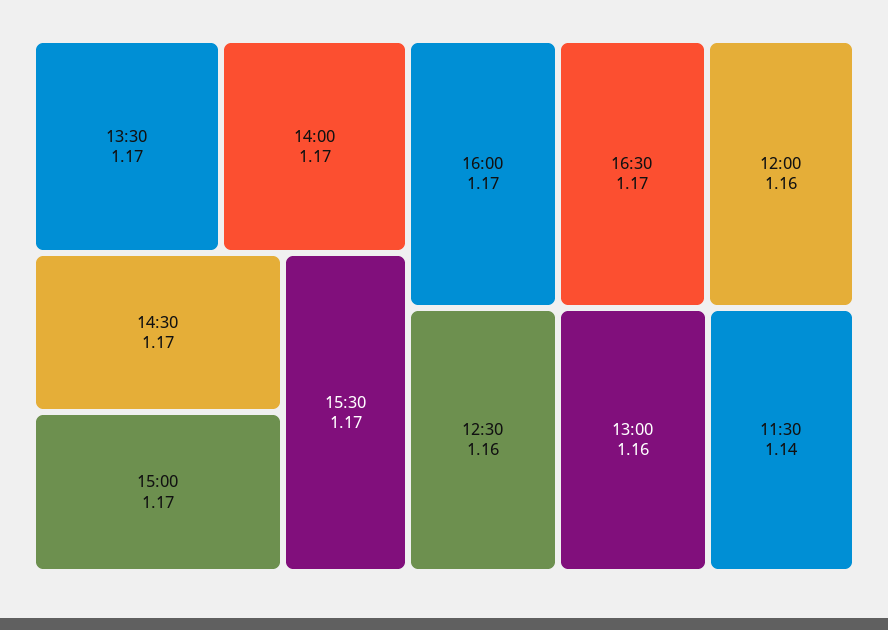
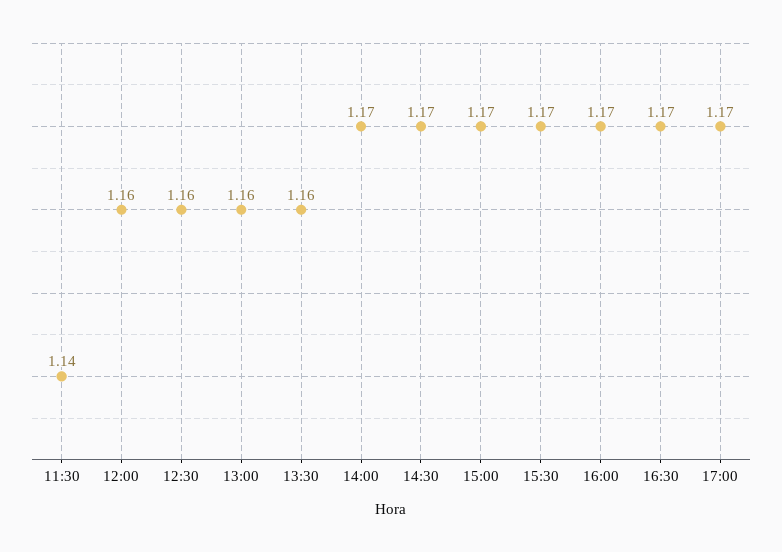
13:30: 1.17 -> 1.16
17:00: none -> 1.17

